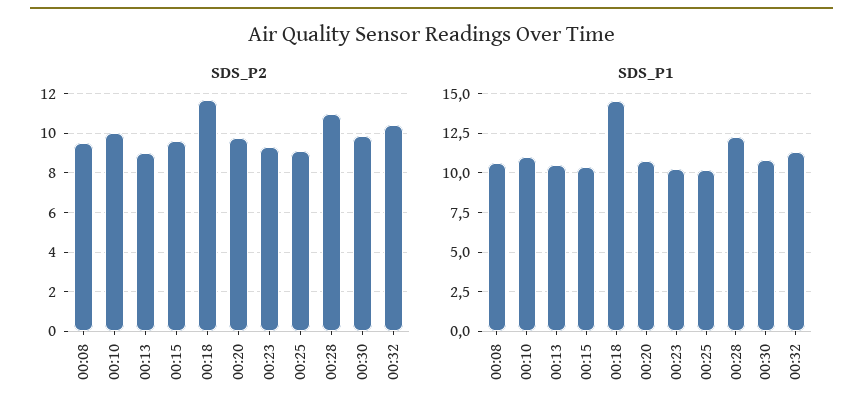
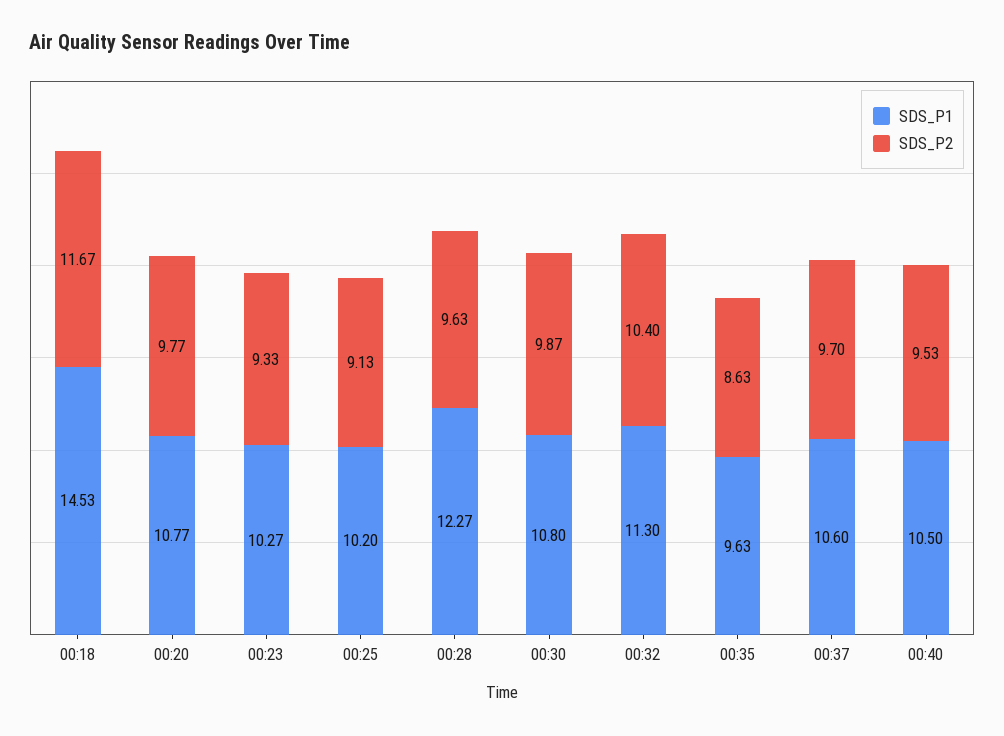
SDS_P2, 00:08: 9.5 -> none
SDS_P2, 00:10: 10 -> none
SDS_P2, 00:13: 9 -> none
SDS_P2, 00:15: 9.5 -> none
SDS_P2, 00:28: 11 -> 9.63
SDS_P1, 00:08: 10.5 -> none
SDS_P1, 00:10: 11 -> none
SDS_P1, 00:13: 10.5 -> none
SDS_P1, 00:15: 10.5 -> none
SDS_P1, 00:35: none -> 9.63
SDS_P2, 00:35: none -> 8.63
SDS_P1, 00:37: none -> 10.6
SDS_P2, 00:37: none -> 9.7
SDS_P1, 00:40: none -> 10.5
SDS_P2, 00:40: none -> 9.53

